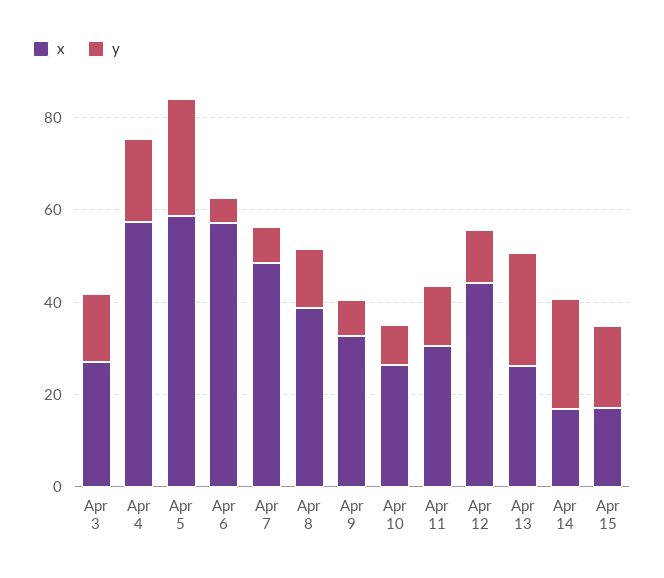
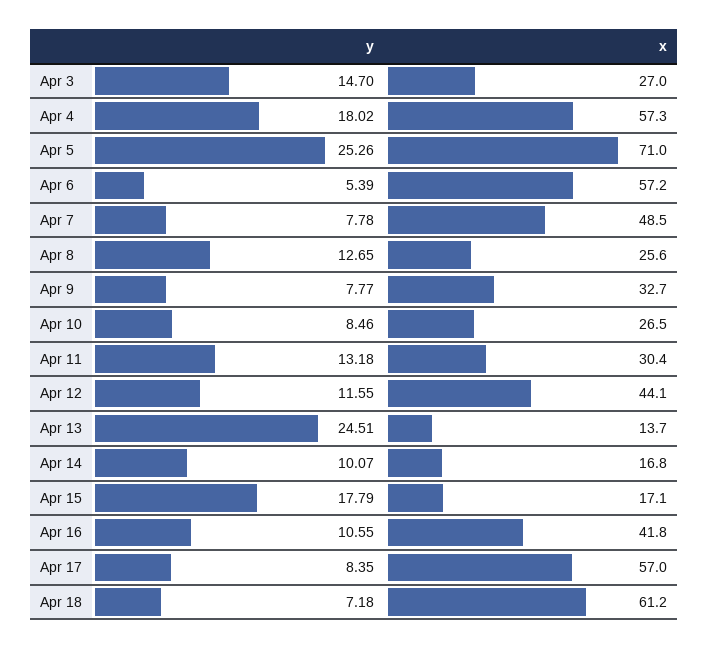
x, Apr 5: 60 -> 71
x, Apr 8: 40 -> 25.6
x, Apr 13: 25 -> 13.7
y, Apr 14: 25 -> 10.07
y, Apr 16: none -> 10.55
x, Apr 16: none -> 41.8
y, Apr 17: none -> 8.35
x, Apr 17: none -> 57
y, Apr 18: none -> 7.18
x, Apr 18: none -> 61.2

